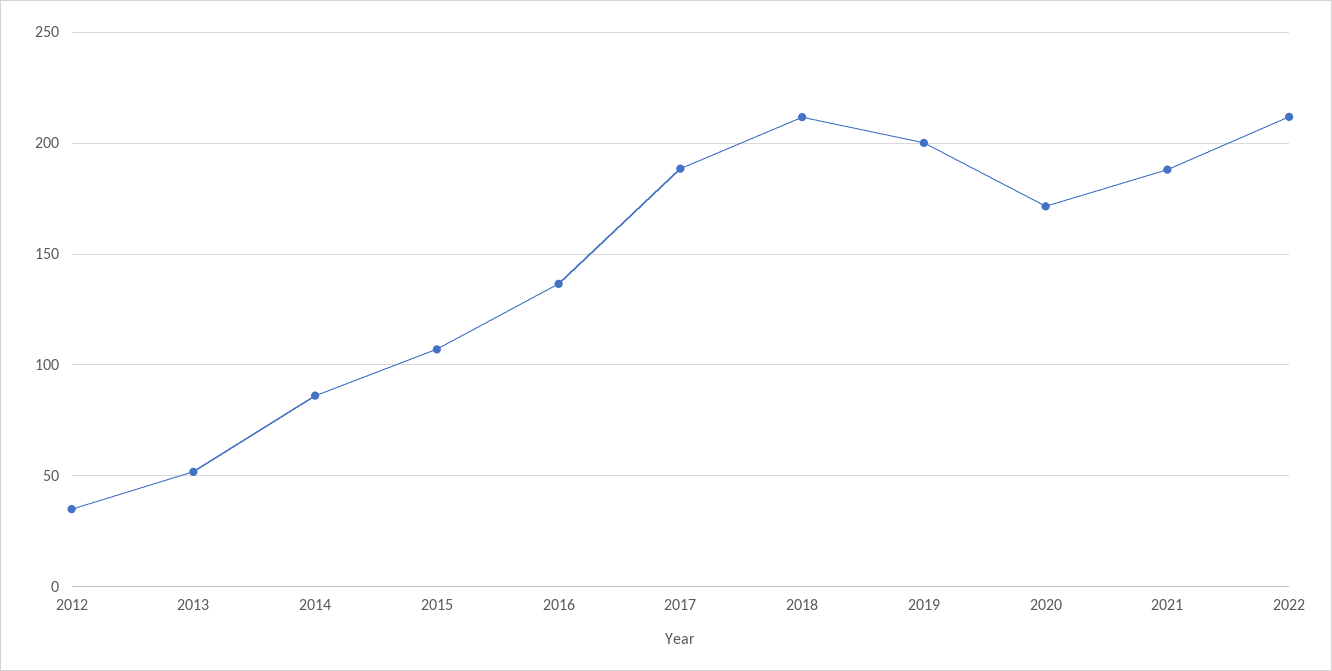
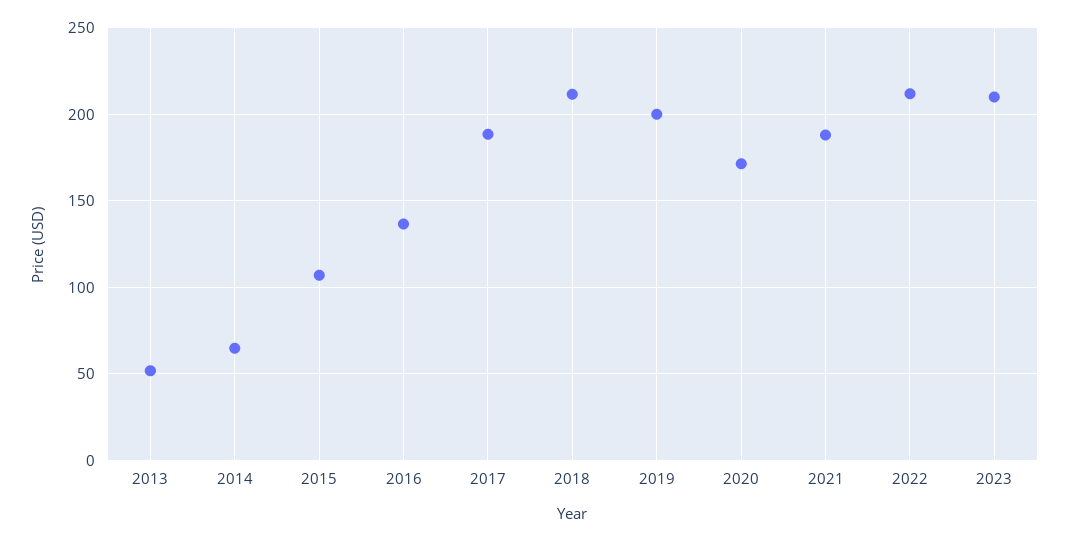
2012: 35 -> none
2014: 85 -> 65
2023: none -> 210

